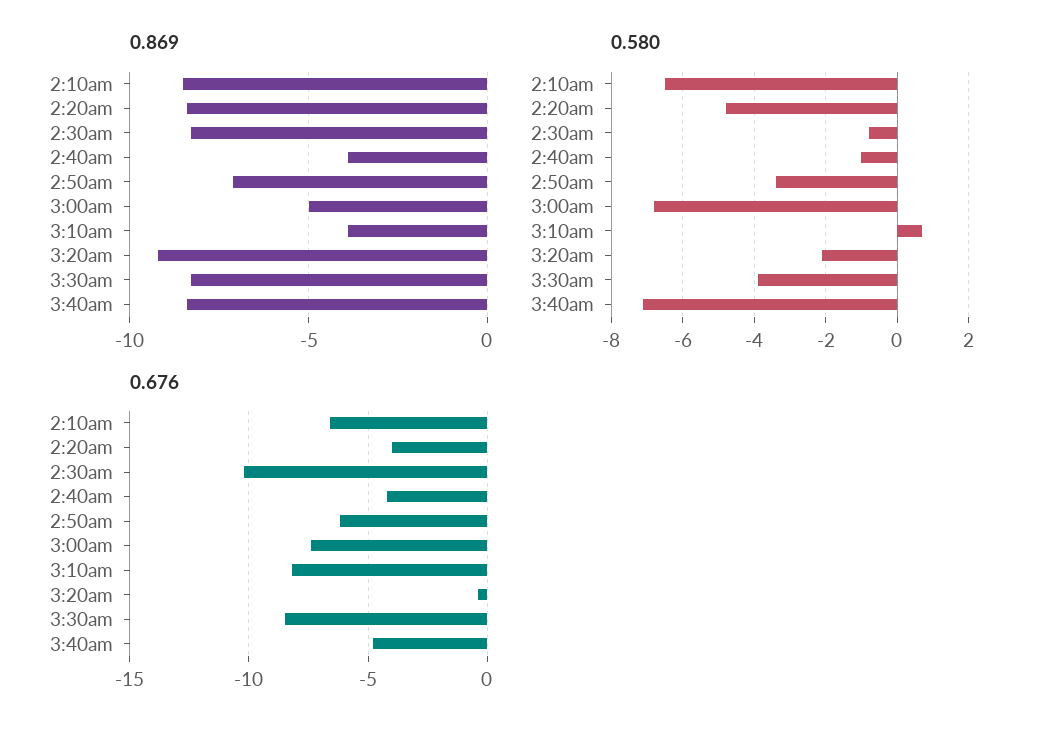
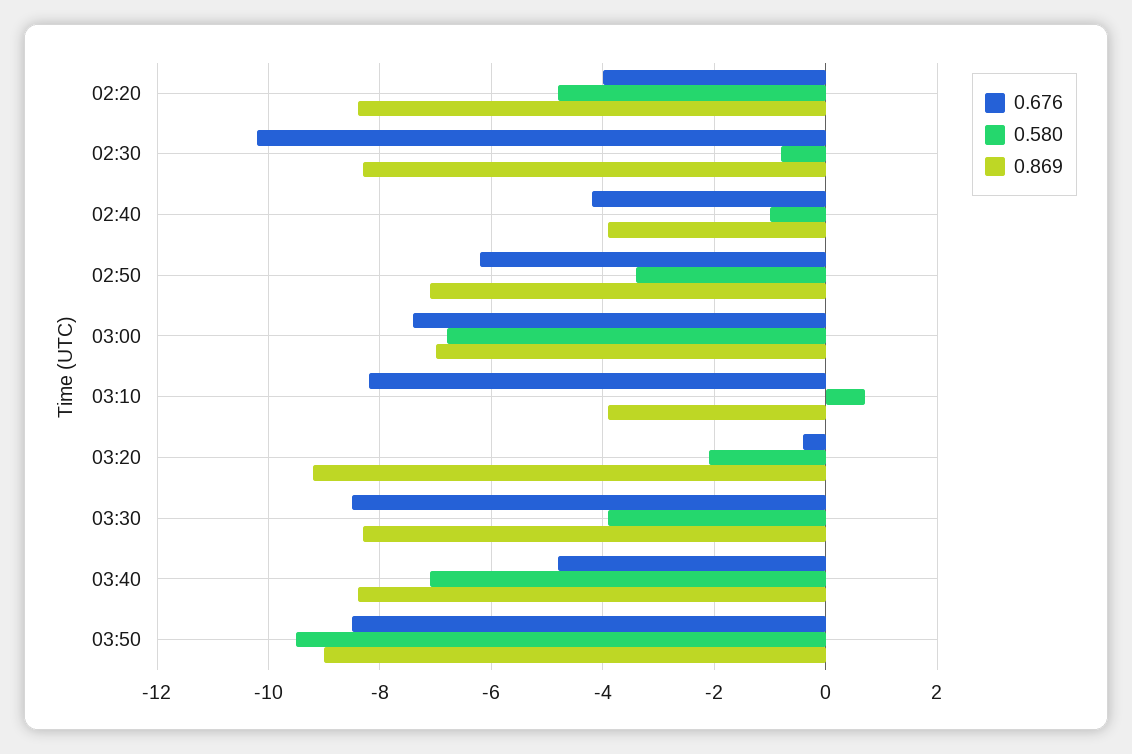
0.869, 2:10am: -8.5 -> none
0.869, 3:00am: -5 -> -7
0.580, 2:10am: -6.5 -> none
0.676, 2:10am: -6.5 -> none
0.676, 03:50: none -> -8.5
0.580, 03:50: none -> -9.5
0.869, 03:50: none -> -9

